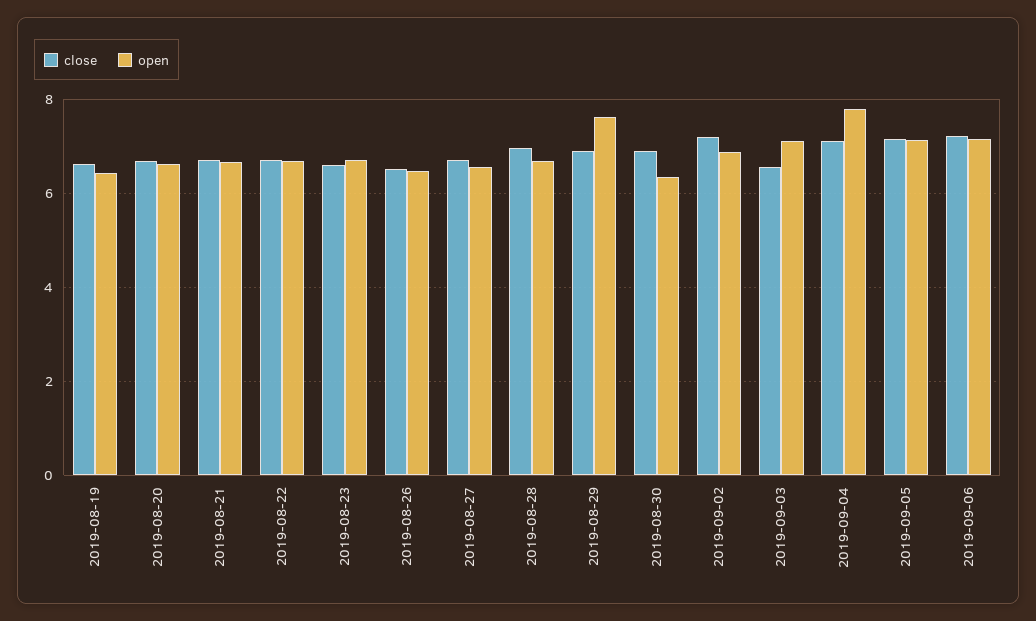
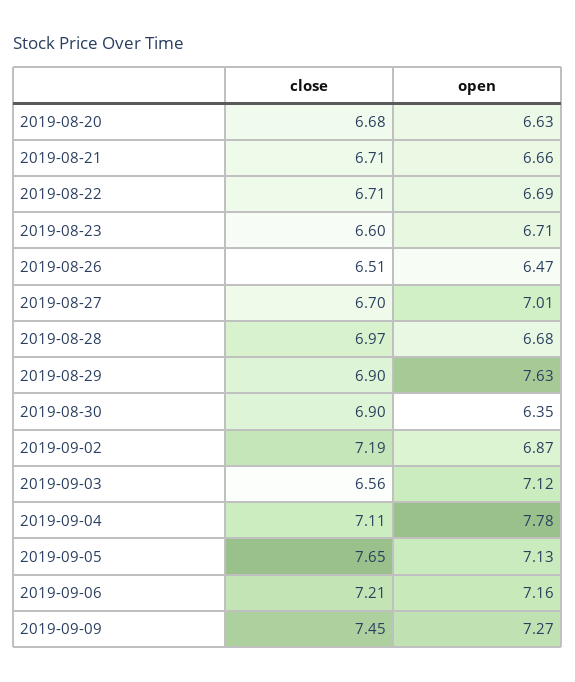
close, 2019-08-19: 6.6 -> none
open, 2019-08-19: 6.4 -> none
open, 2019-08-27: 6.6 -> 7.01
close, 2019-09-05: 7.2 -> 7.65
close, 2019-09-09: none -> 7.45
open, 2019-09-09: none -> 7.27

